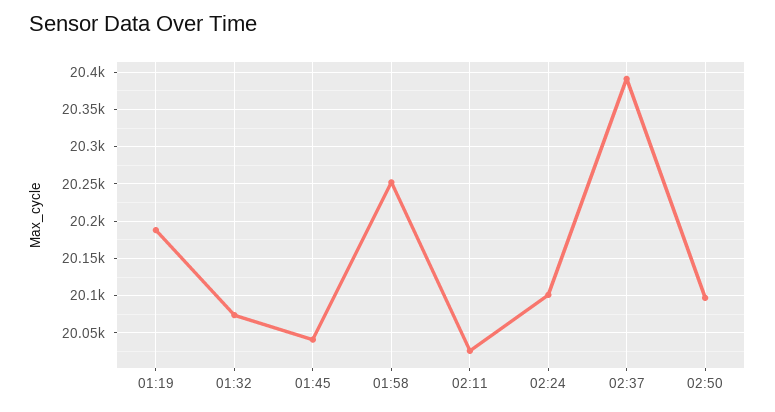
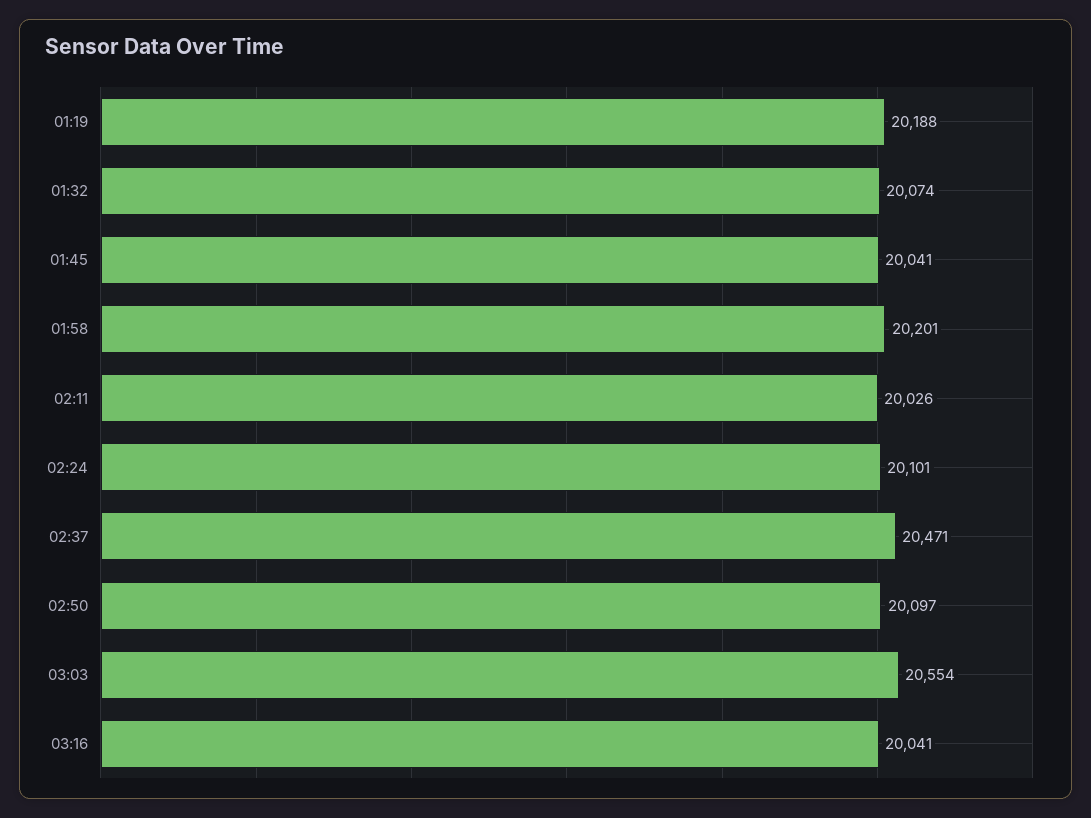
01:58: 20250 -> 20201
02:37: 20390 -> 20471
03:03: none -> 20554
03:16: none -> 20041

